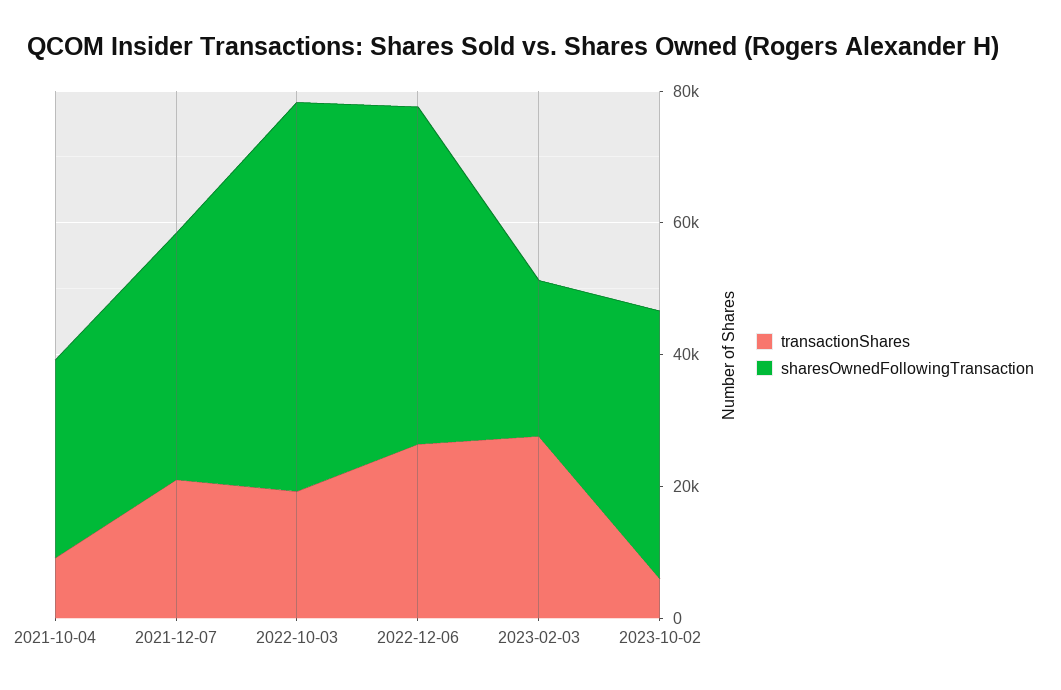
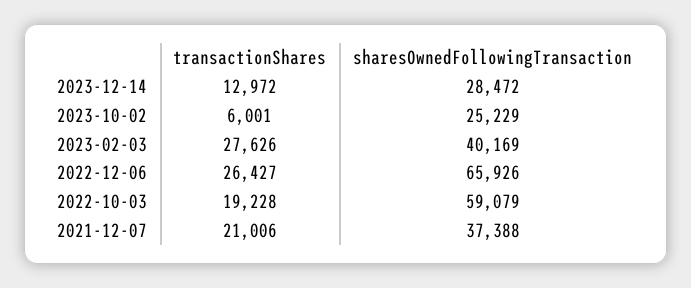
transactionShares, 2021-10-04: 10000 -> none
sharesOwnedFollowingTransaction, 2021-10-04: 30000 -> none
sharesOwnedFollowingTransaction, 2022-12-06: 50000 -> 65926
sharesOwnedFollowingTransaction, 2023-02-03: 25000 -> 40169
sharesOwnedFollowingTransaction, 2023-10-02: 40000 -> 25229
transactionShares, 2023-12-14: none -> 12972
sharesOwnedFollowingTransaction, 2023-12-14: none -> 28472

